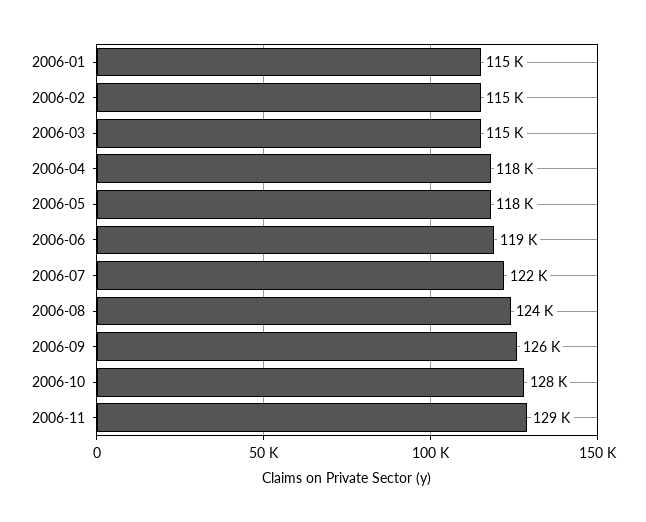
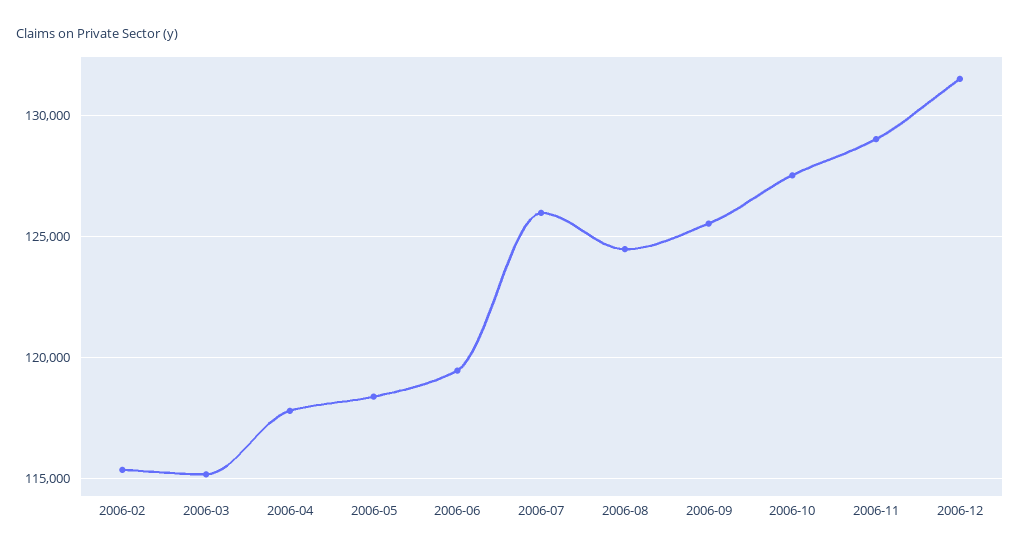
2006-01: 115000 -> none
2006-07: 122000 -> 126000
2006-12: none -> 131500

